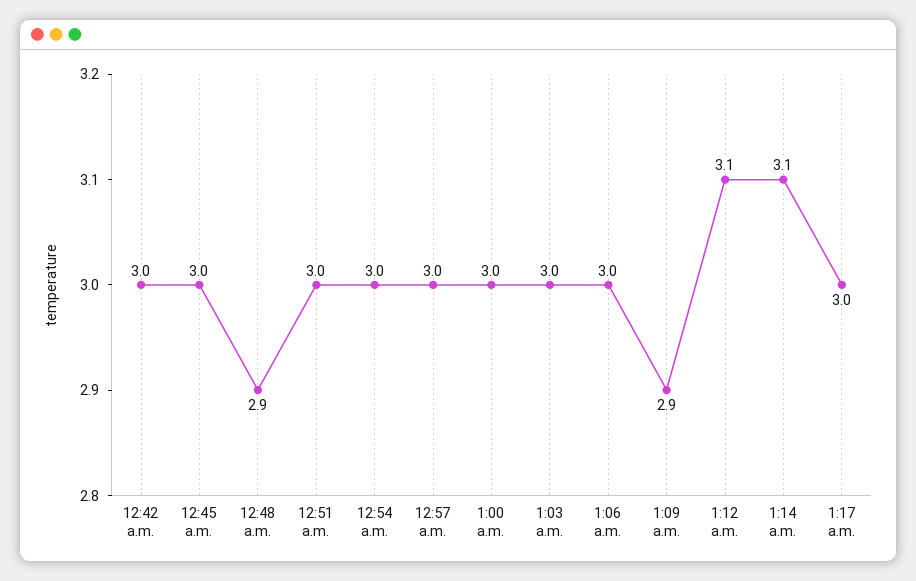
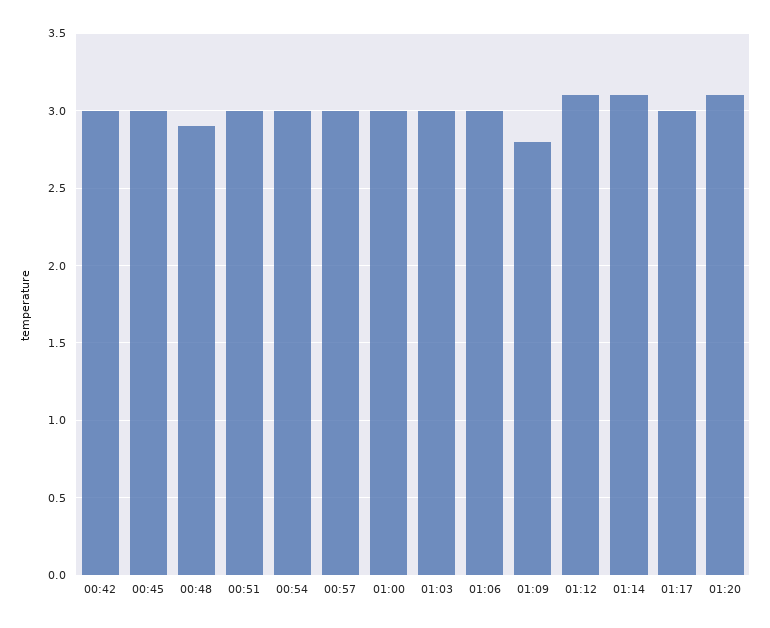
1:09 a.m.: 2.9 -> 2.8
01:20: none -> 3.1

